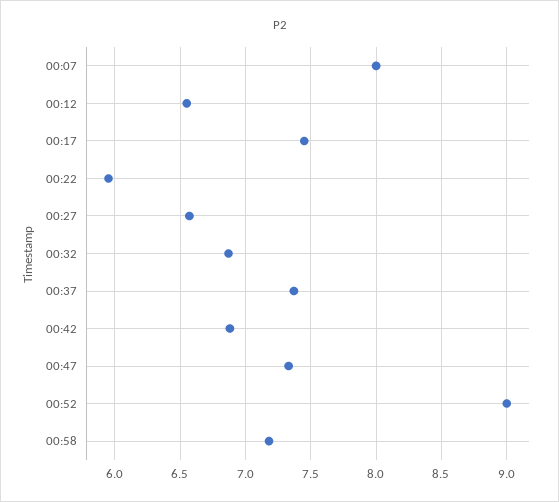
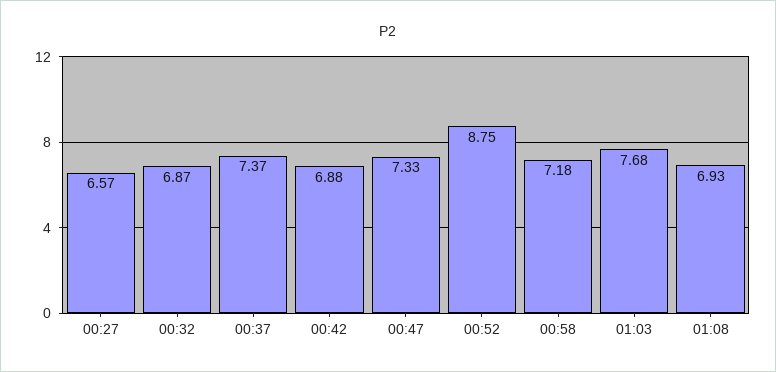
00:07: 8 -> none
00:12: 6.55 -> none
00:17: 7.45 -> none
00:22: 5.95 -> none
00:52: 9 -> 8.75
01:03: none -> 7.68
01:08: none -> 6.93

